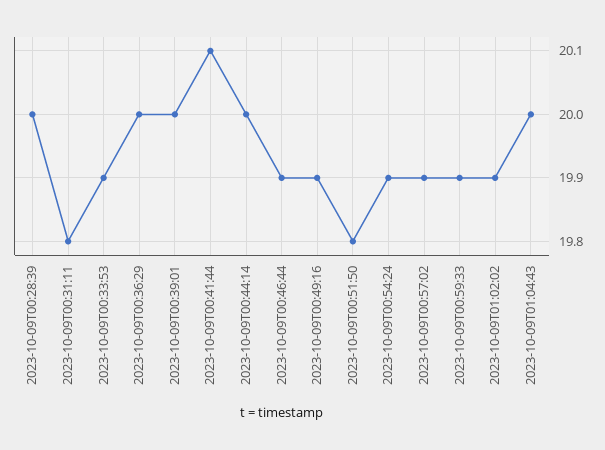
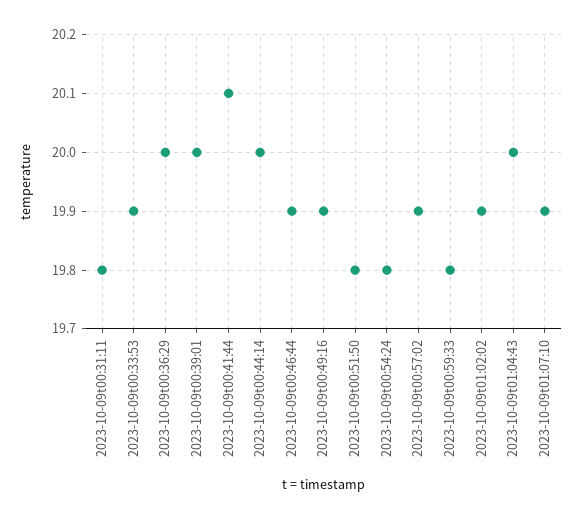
2023-10-09T00:28:39: 20 -> none
2023-10-09T00:54:24: 19.9 -> 19.8
2023-10-09T00:59:33: 19.9 -> 19.8
2023-10-09t01:07:10: none -> 19.9

